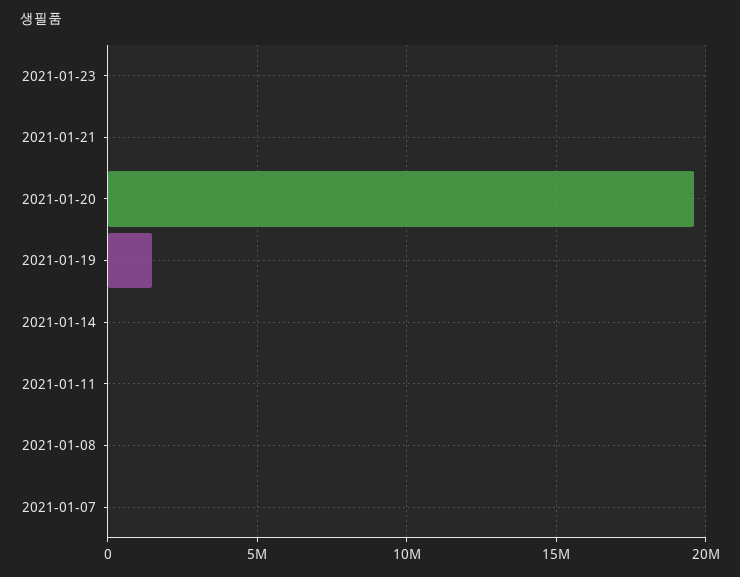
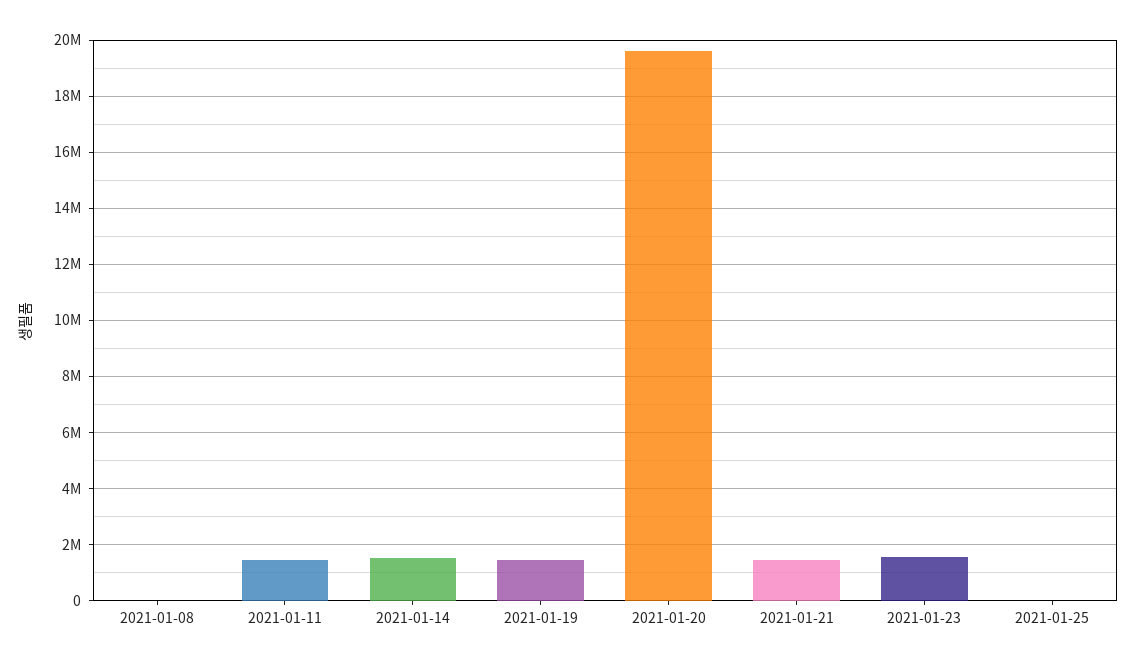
2021-01-23: 0 -> 1500000
2021-01-21: 0 -> 1500000
2021-01-14: 0 -> 1500000
2021-01-11: 0 -> 1500000
2021-01-07: 0 -> none
2021-01-25: none -> 0

